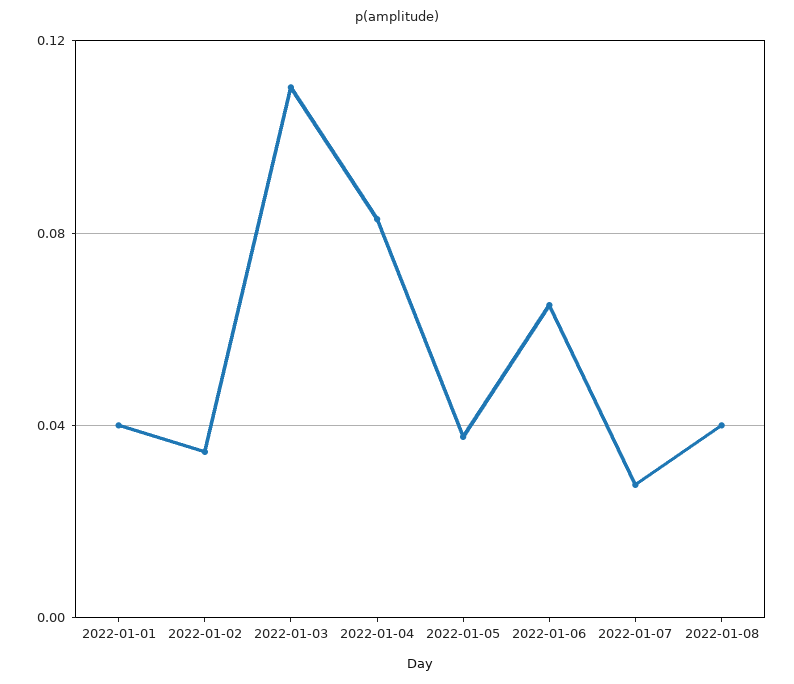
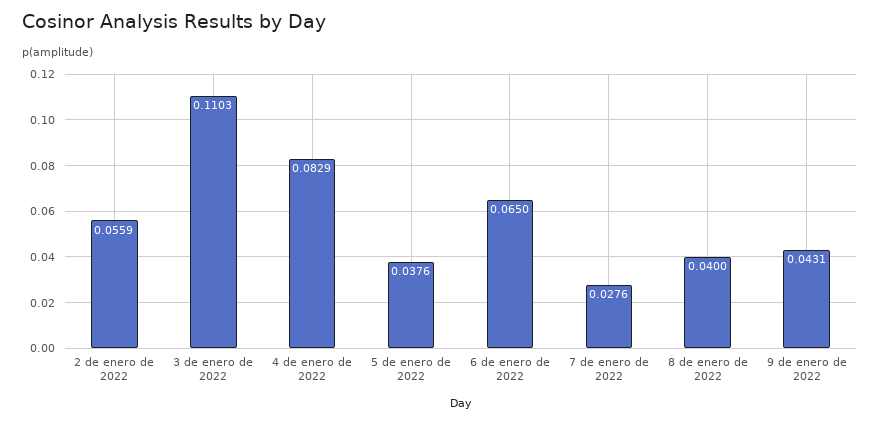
2022-01-01: 0.04 -> none
2022-01-02: 0.035 -> 0.0559
9 de enero de 2022: none -> 0.0431

